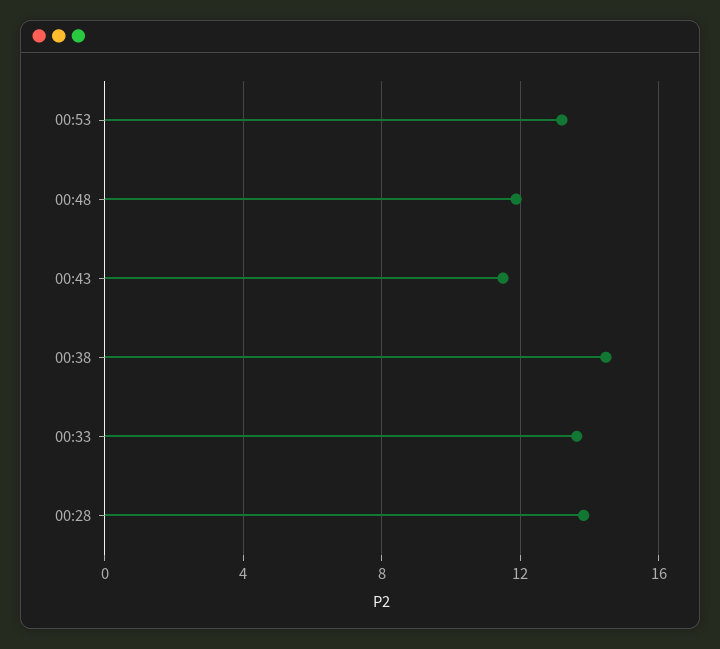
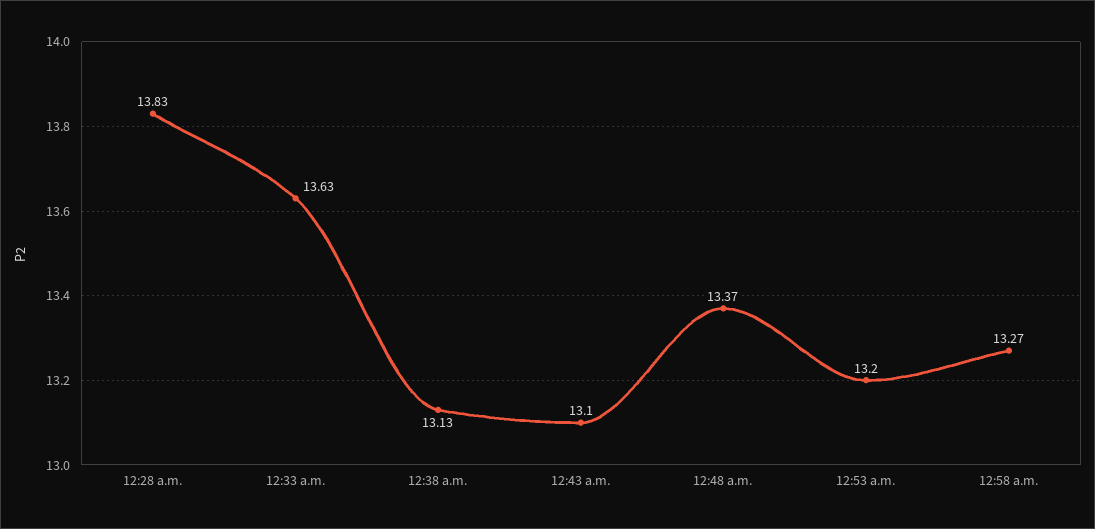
00:48: 12 -> 13.37
00:43: 11.5 -> 13.1
00:38: 14.5 -> 13.13
12:58 a.m.: none -> 13.27

